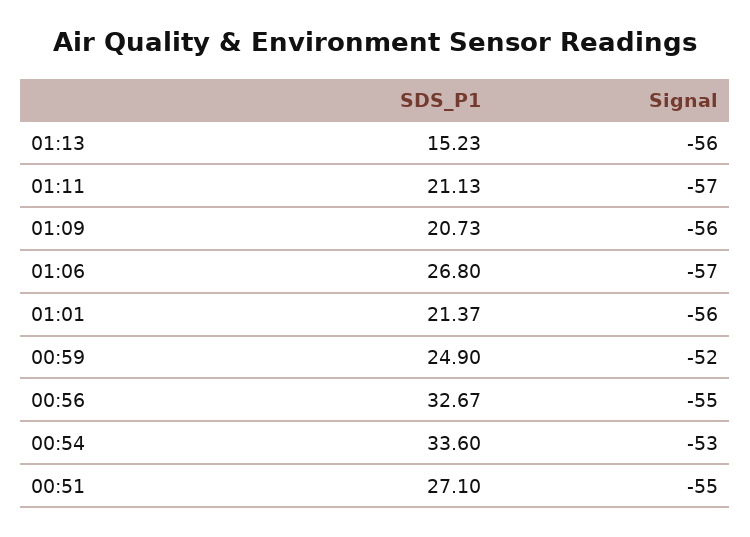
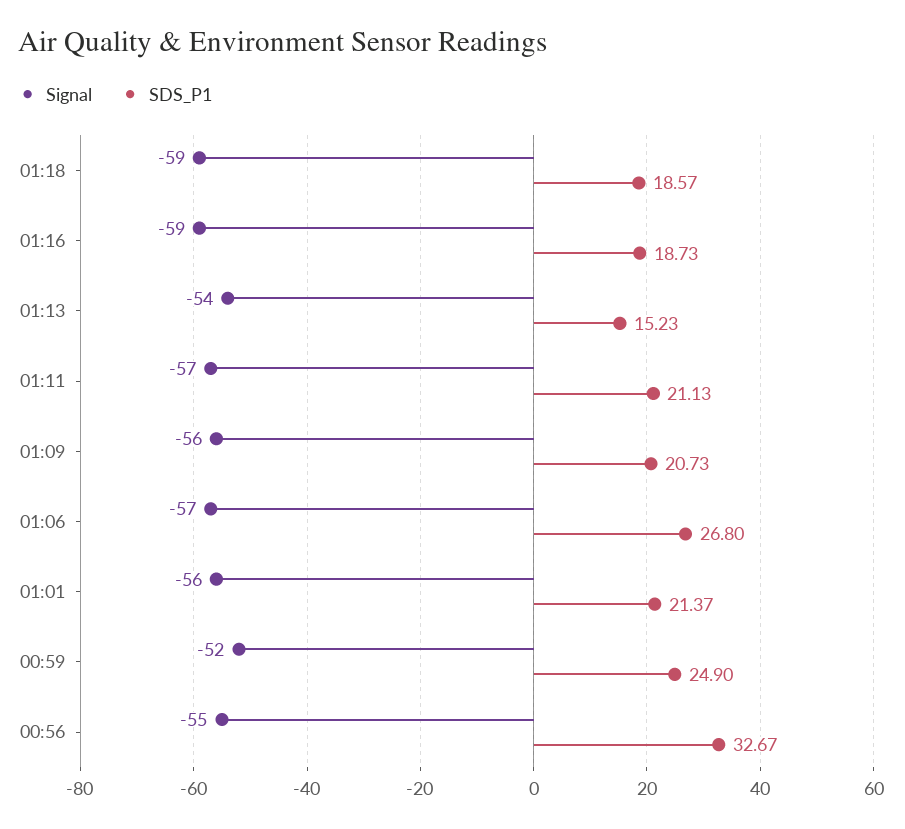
Signal, 01:13: -56 -> -54
SDS_P1, 00:54: 33.6 -> none
Signal, 00:54: -53 -> none
SDS_P1, 00:51: 27.1 -> none
Signal, 00:51: -55 -> none
Signal, 01:18: none -> -59
SDS_P1, 01:18: none -> 18.57
Signal, 01:16: none -> -59
SDS_P1, 01:16: none -> 18.73

